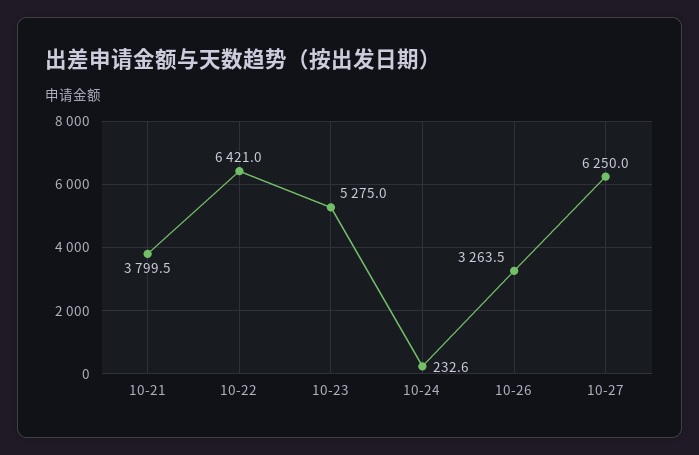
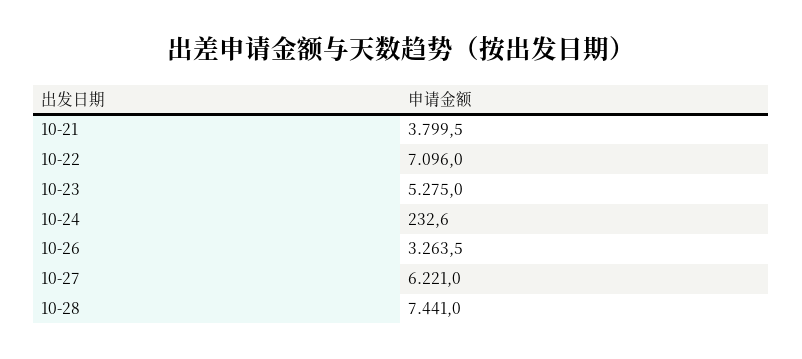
10-22: 6421 -> 7096
10-27: 6250 -> 6221
10-28: none -> 7441

